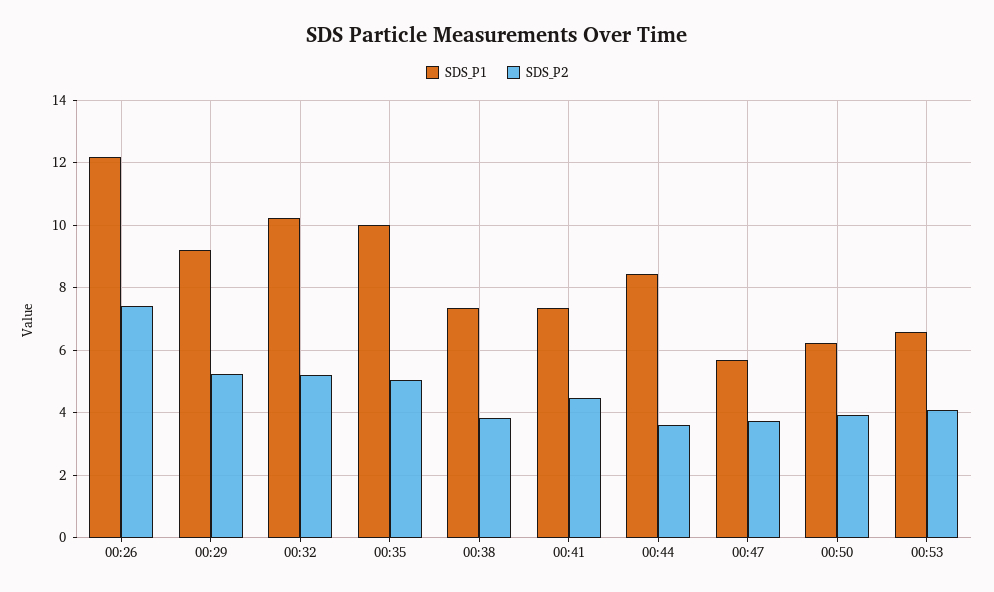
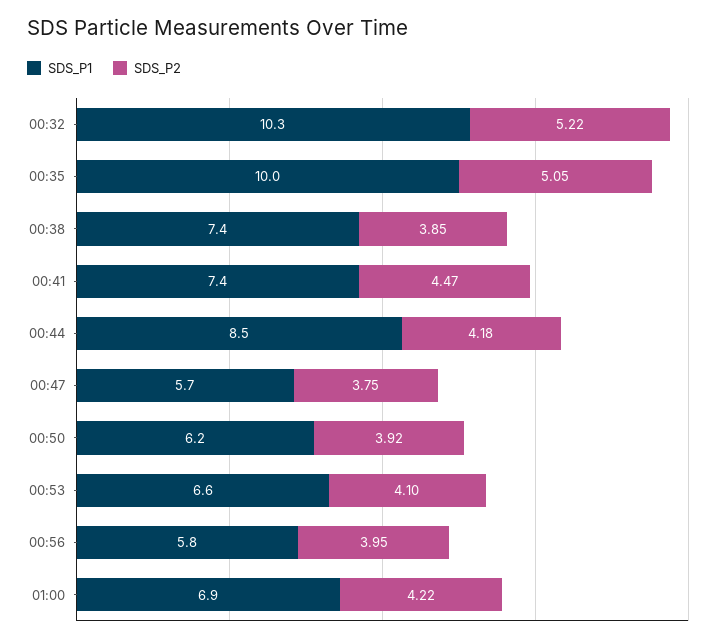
SDS_P1, 00:26: 12.2 -> none
SDS_P2, 00:26: 7.4 -> none
SDS_P1, 00:29: 9.2 -> none
SDS_P2, 00:29: 5.2 -> none
SDS_P2, 00:44: 3.6 -> 4.18
SDS_P1, 00:56: none -> 5.8
SDS_P2, 00:56: none -> 3.95
SDS_P1, 01:00: none -> 6.9
SDS_P2, 01:00: none -> 4.22

